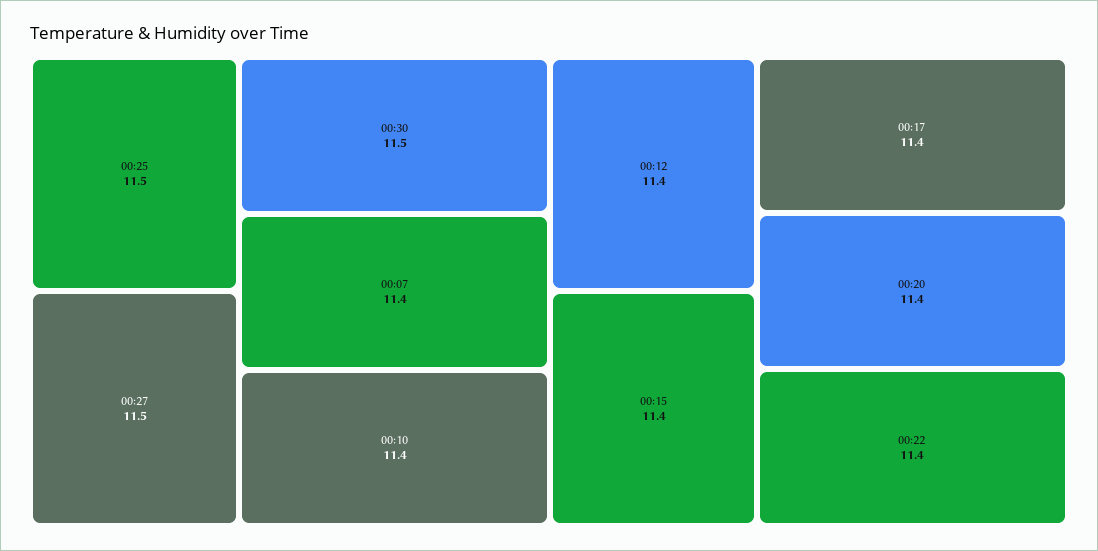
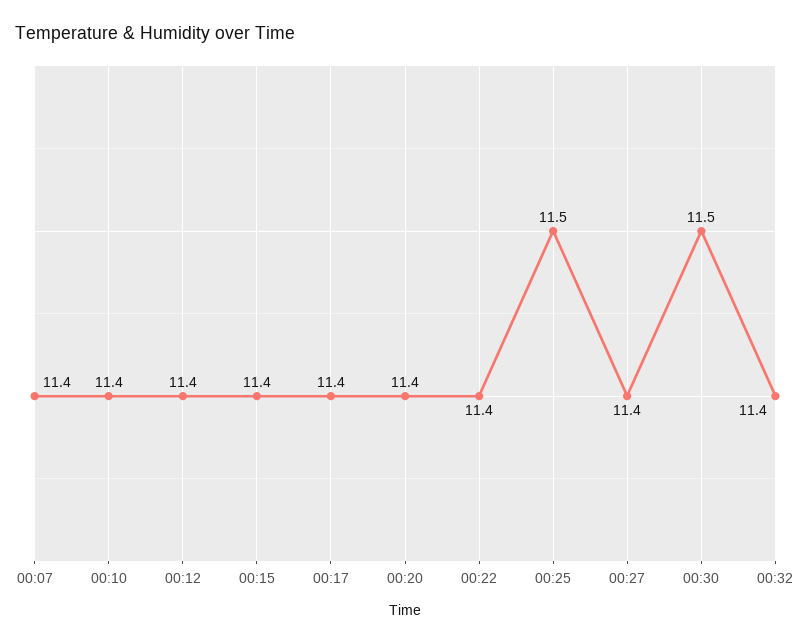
00:27: 11.5 -> 11.4
00:32: none -> 11.4

